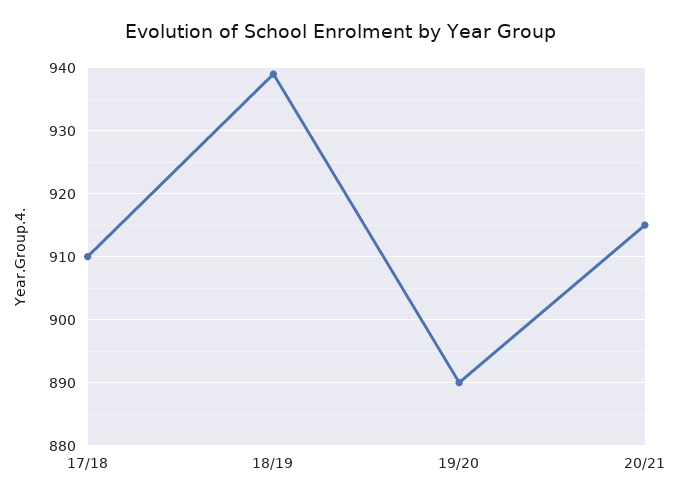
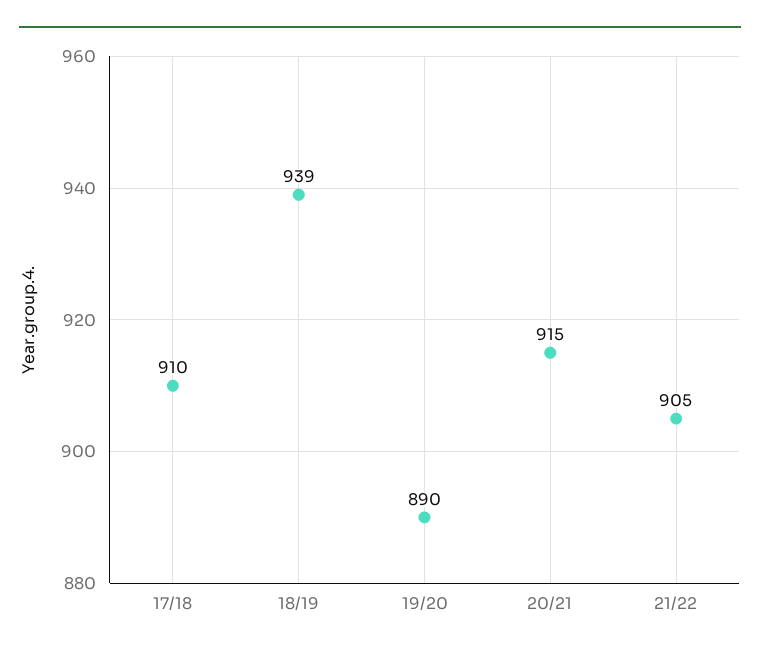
21/22: none -> 905

